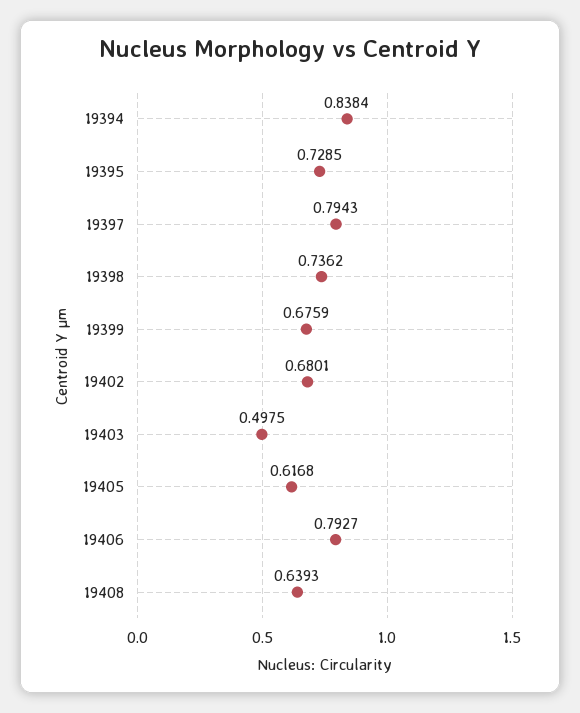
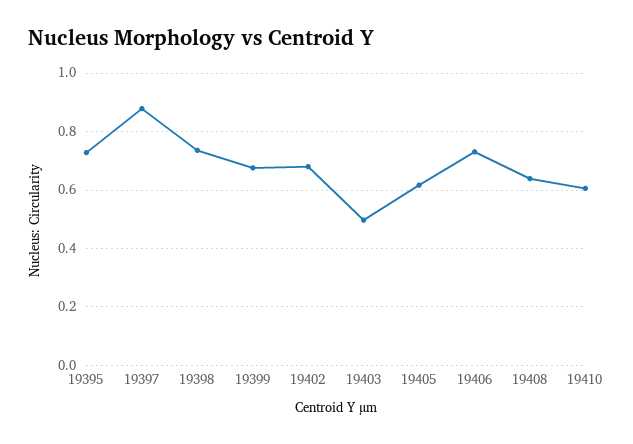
19394: 0.8384 -> none
19397: 0.7943 -> 0.875
19406: 0.7927 -> 0.725
19410: none -> 0.6

